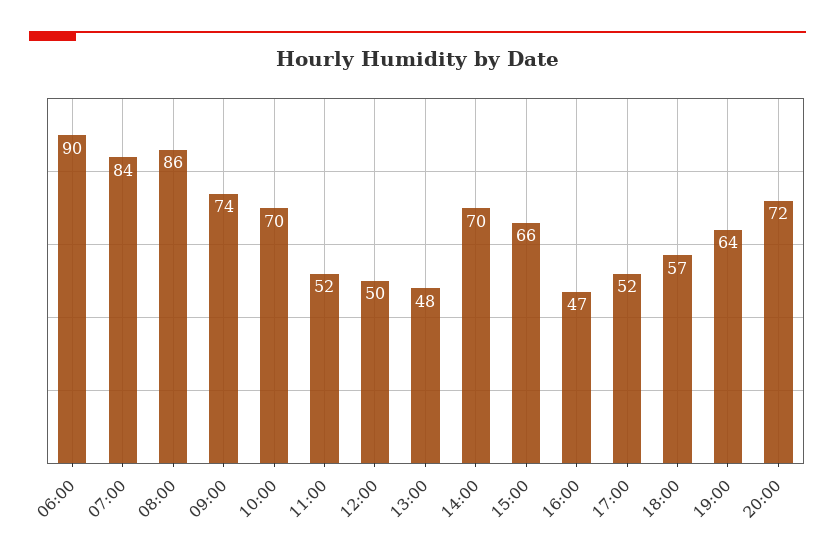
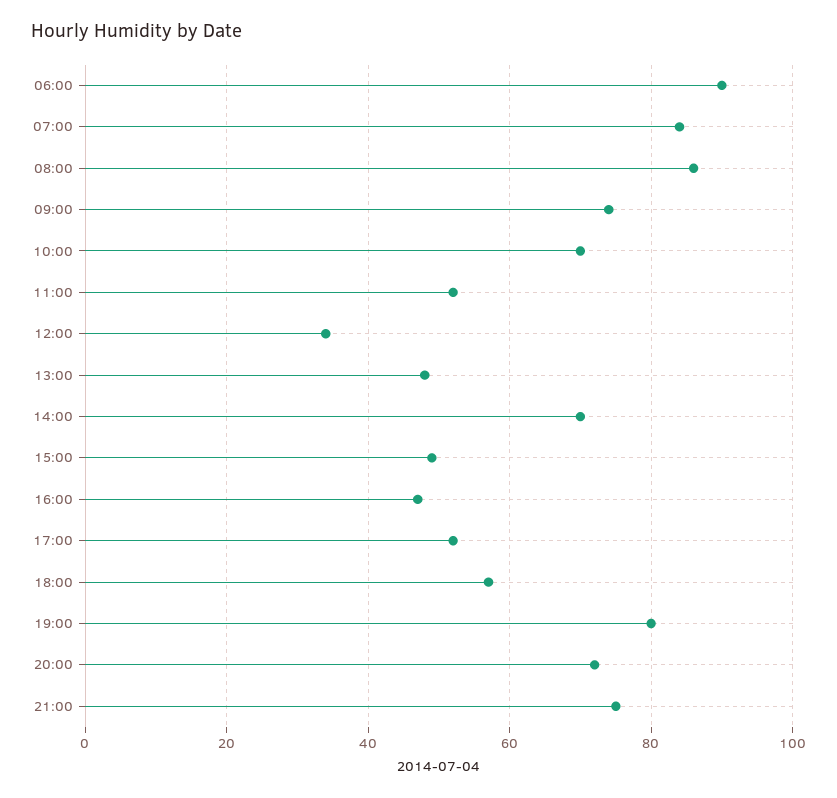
12:00: 50 -> 35
15:00: 66 -> 50
19:00: 64 -> 80
21:00: none -> 75

